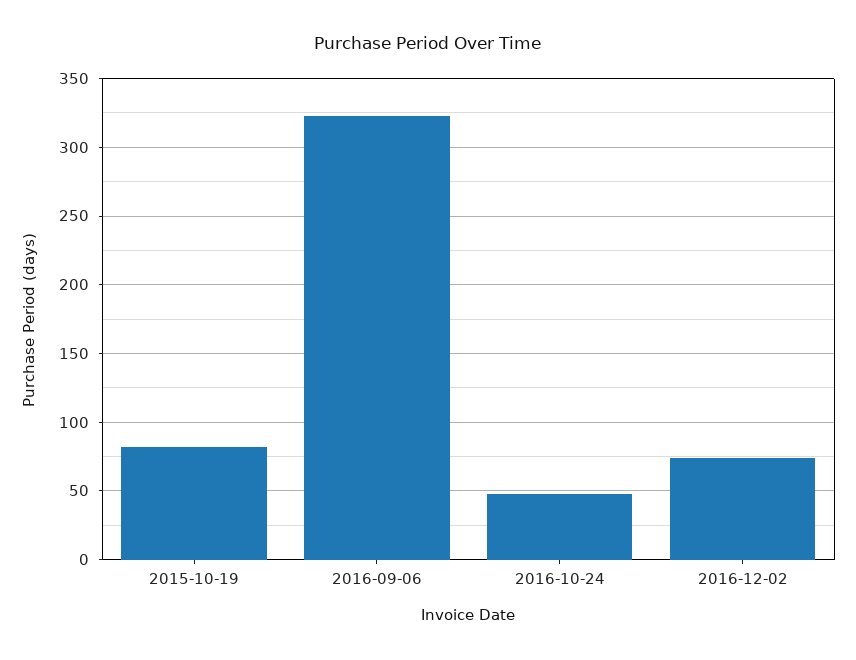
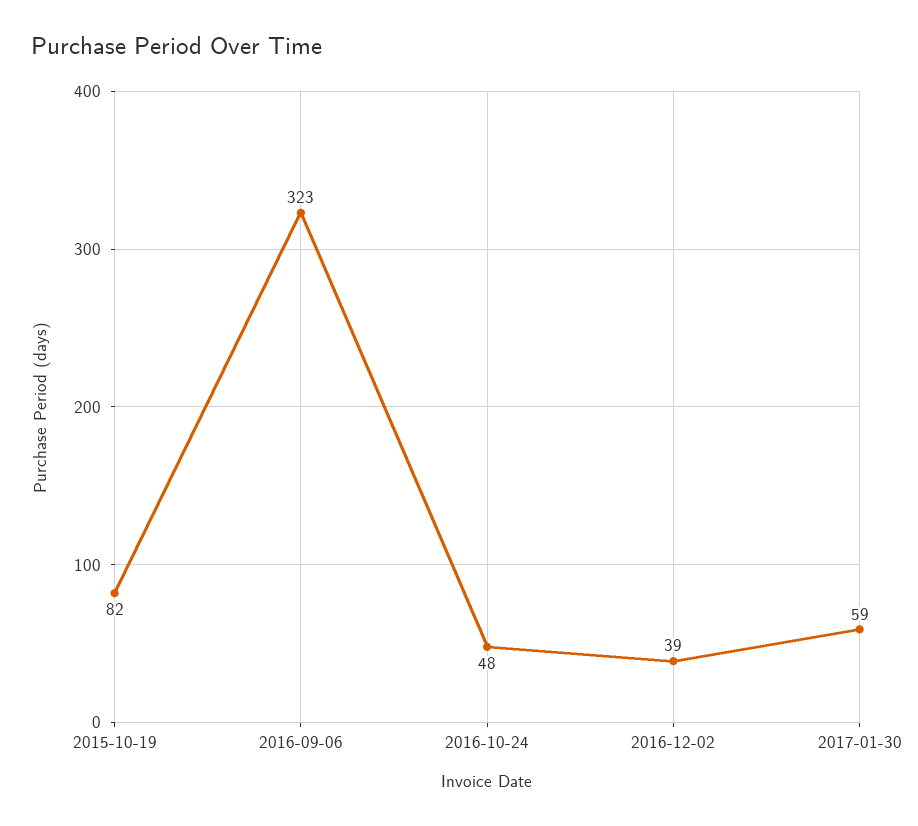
2016-12-02: 75 -> 39
2017-01-30: none -> 59

